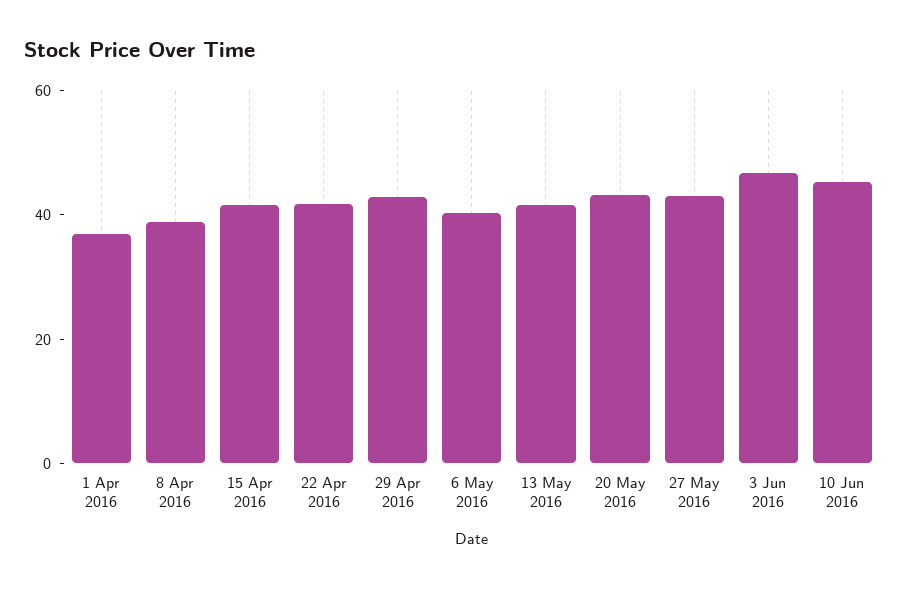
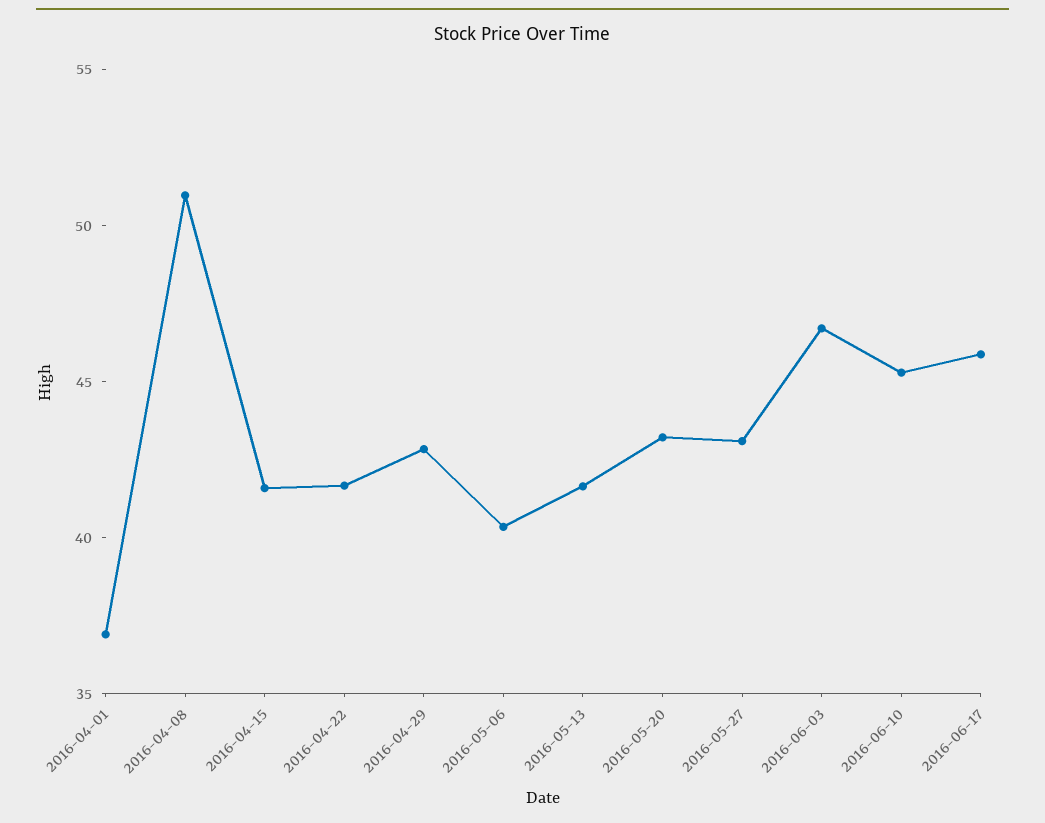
8 Apr 2016: 40 -> 51
2016-06-17: none -> 46

